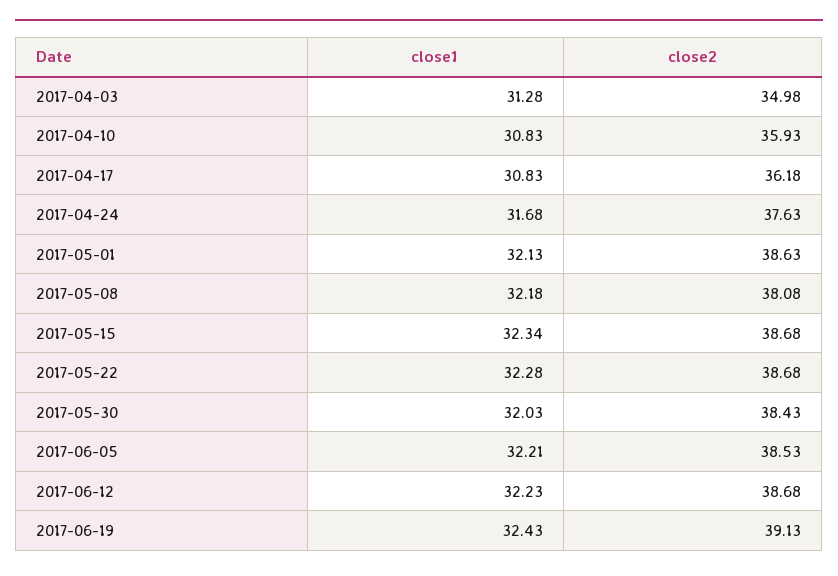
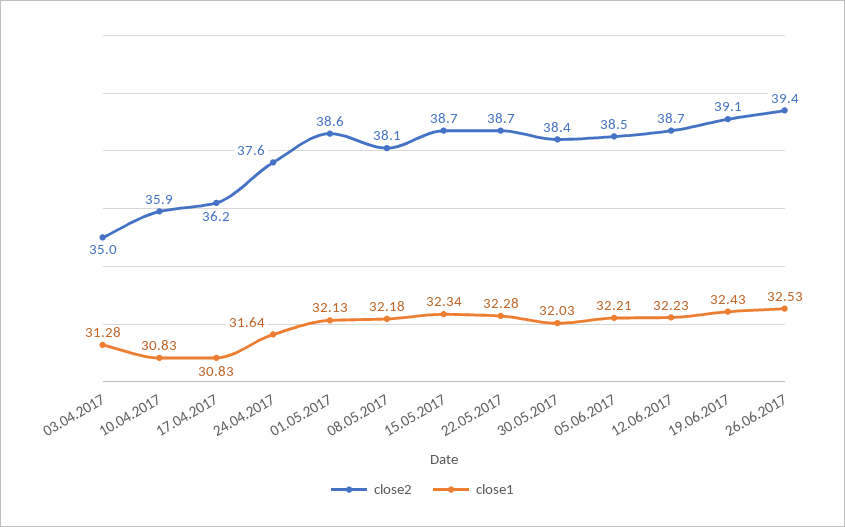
close1, 2017-04-24: 31.68 -> 31.64
close2, 26.06.2017: none -> 39.4
close1, 26.06.2017: none -> 32.53

